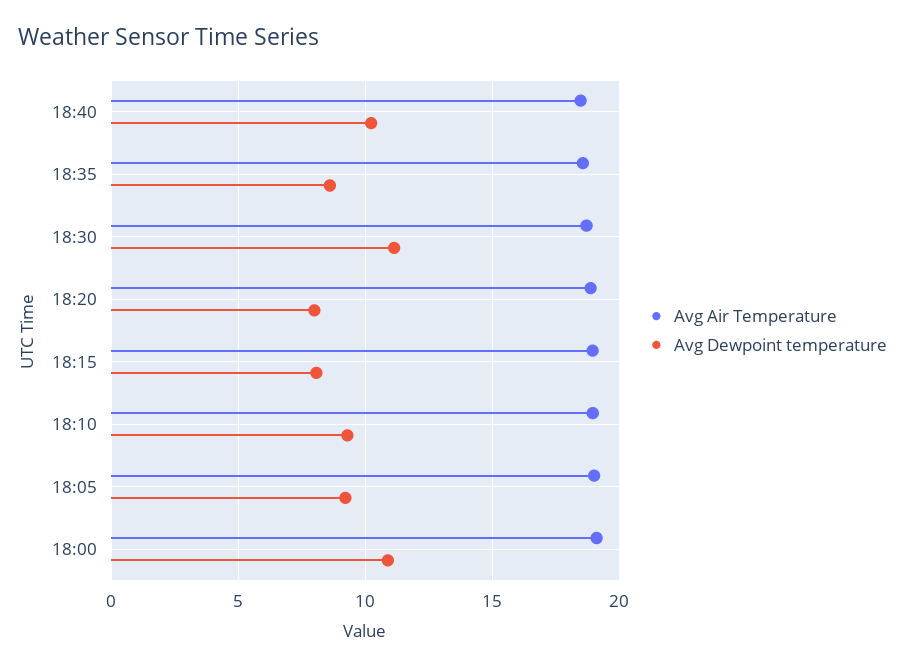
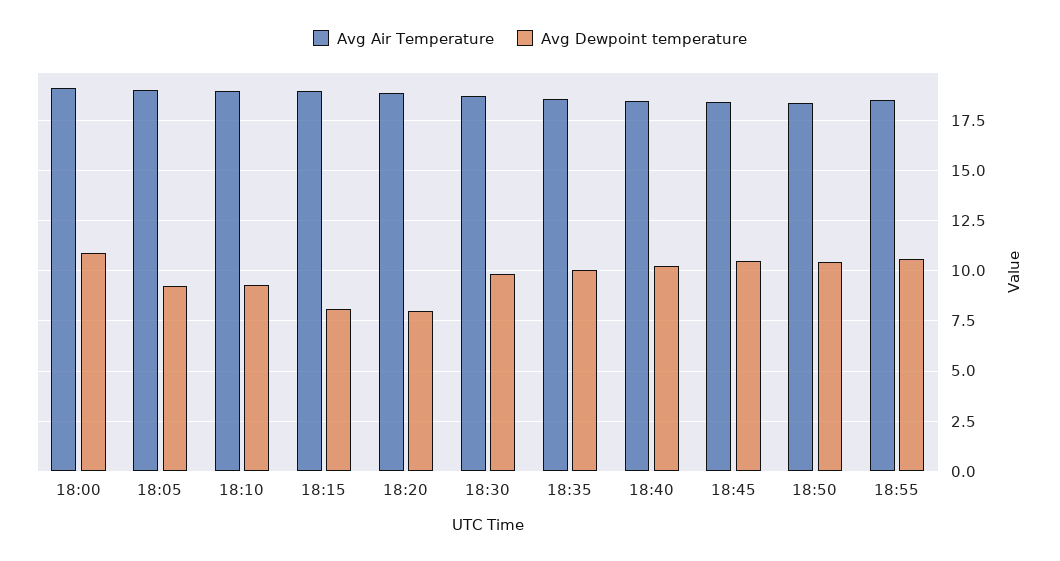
Avg Dewpoint temperature, 18:35: 8.5 -> 10
Avg Dewpoint temperature, 18:30: 11 -> 10
Avg Air Temperature, 18:45: none -> 18.5
Avg Dewpoint temperature, 18:45: none -> 10.5
Avg Air Temperature, 18:50: none -> 18.5
Avg Dewpoint temperature, 18:50: none -> 10.5
Avg Air Temperature, 18:55: none -> 18.5
Avg Dewpoint temperature, 18:55: none -> 10.5

